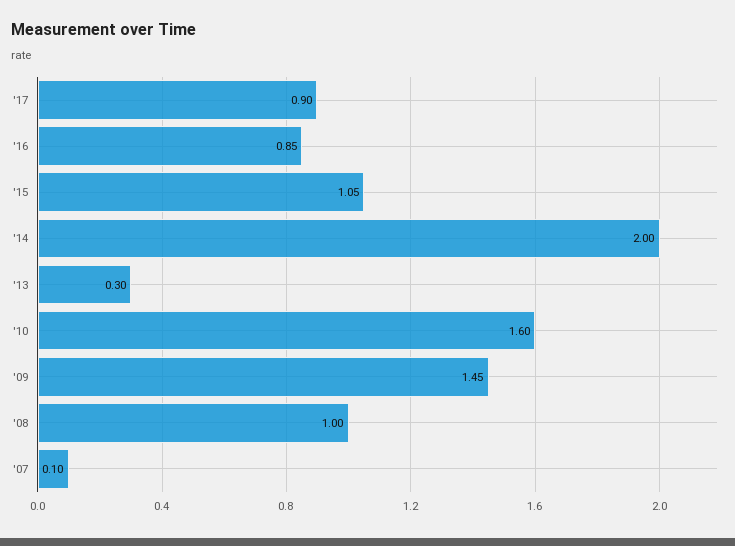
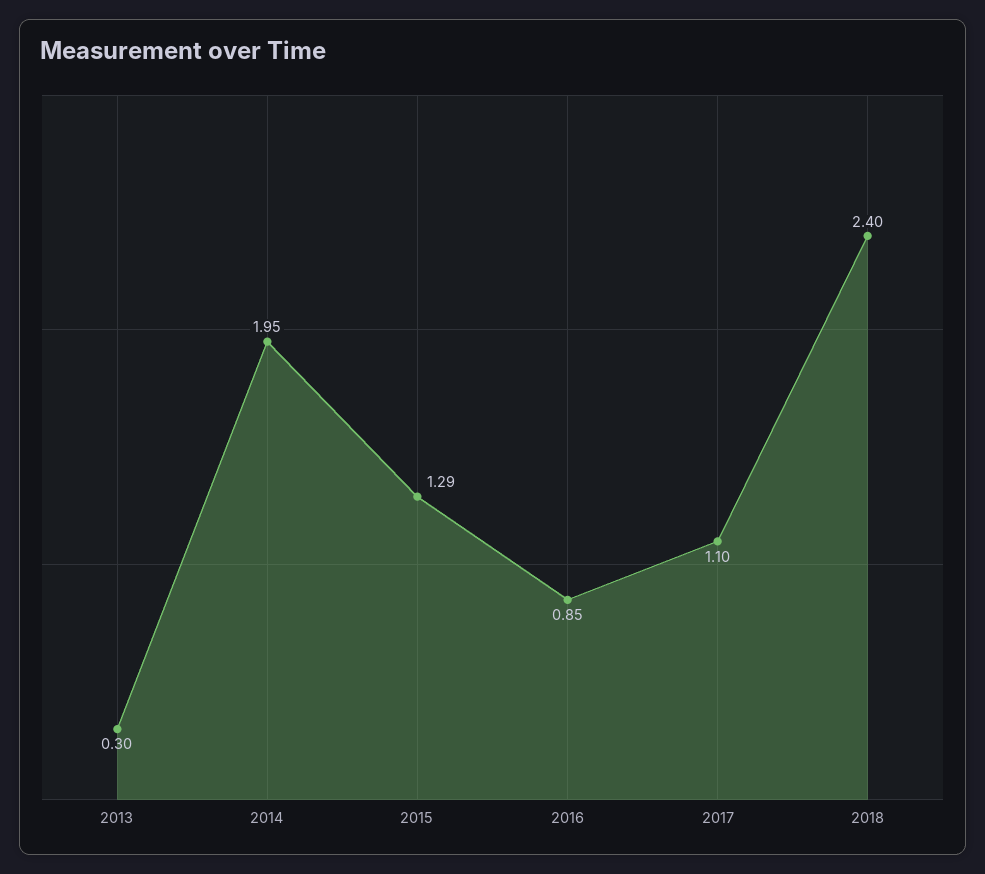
'17: 0.9 -> 1.1
'15: 1.05 -> 1.29
'14: 2 -> 1.95
'10: 1.6 -> none
'09: 1.45 -> none
'08: 1 -> none
'07: 0.1 -> none
2018: none -> 2.4

